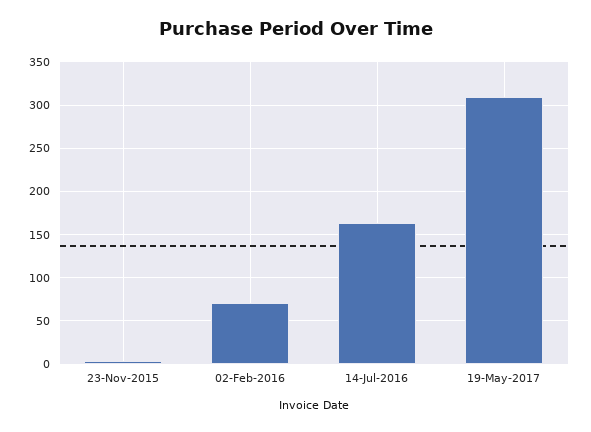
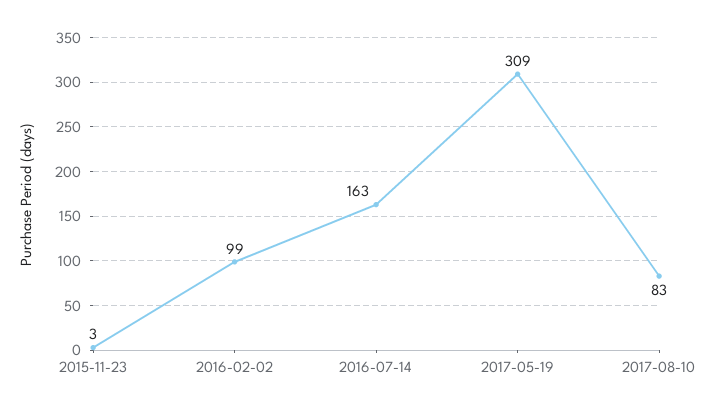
02-Feb-2016: 70 -> 99
2017-08-10: none -> 83

